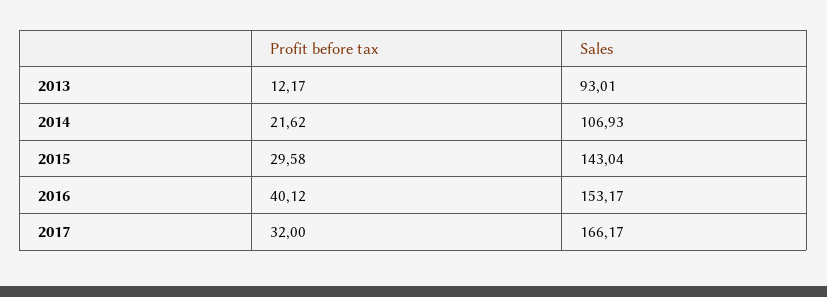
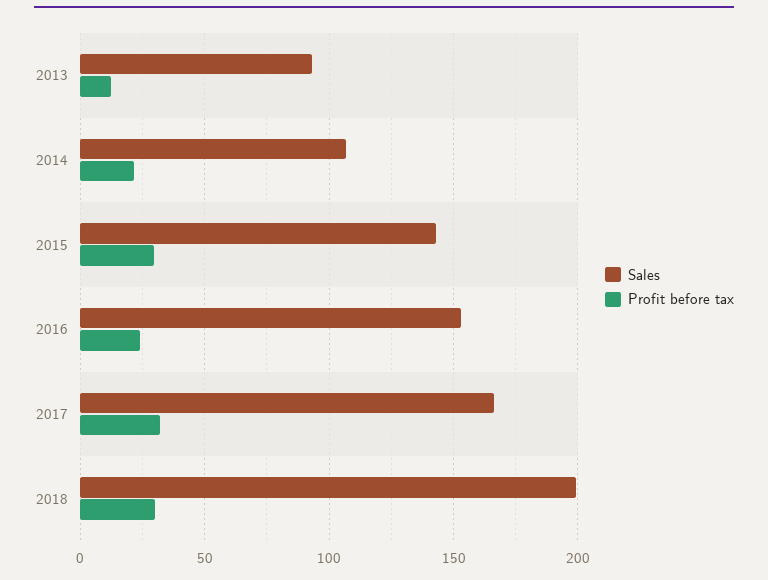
Profit before tax, 2016: 40.12 -> 25
Sales, 2018: none -> 200
Profit before tax, 2018: none -> 30

